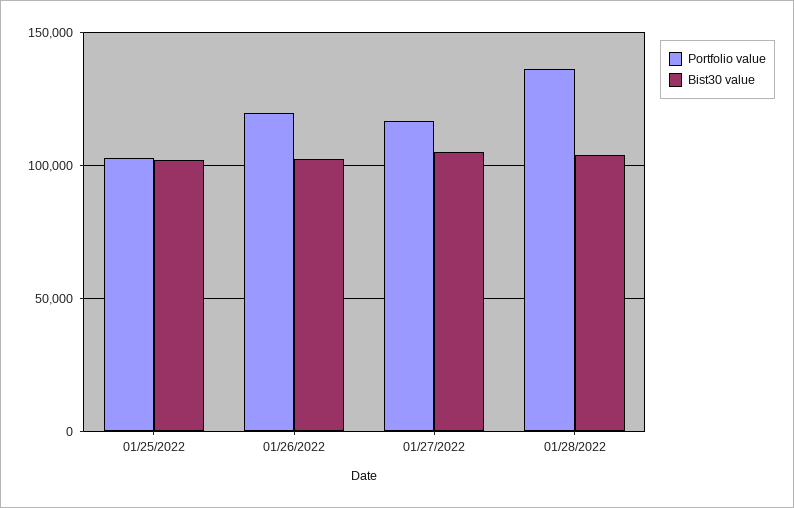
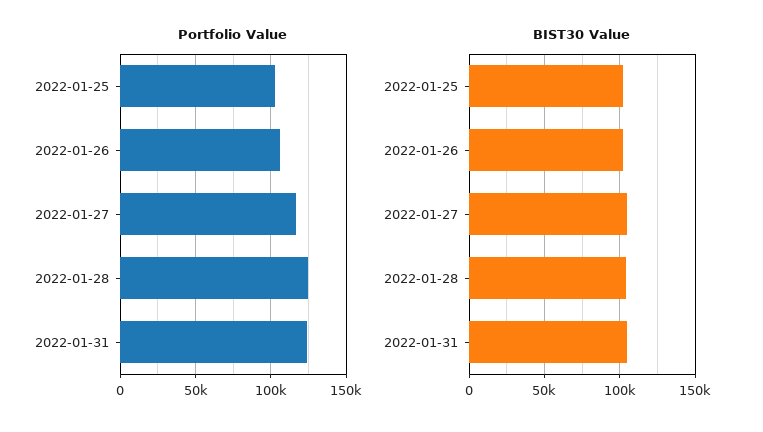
Portfolio value, 01/26/2022: 120000 -> 105000
Portfolio value, 01/28/2022: 135000 -> 125000
Portfolio value, 2022-01-31: none -> 125000
Bist30 value, 2022-01-31: none -> 105000

